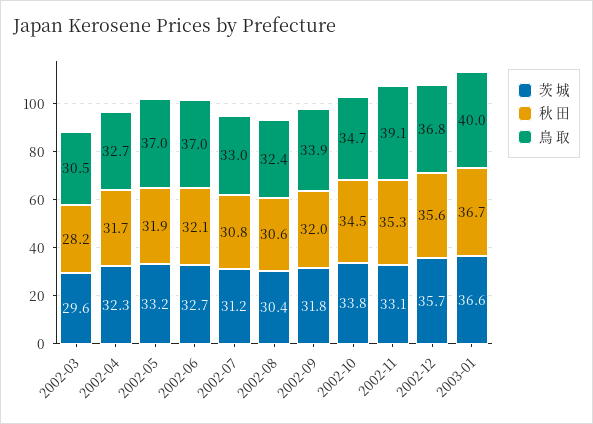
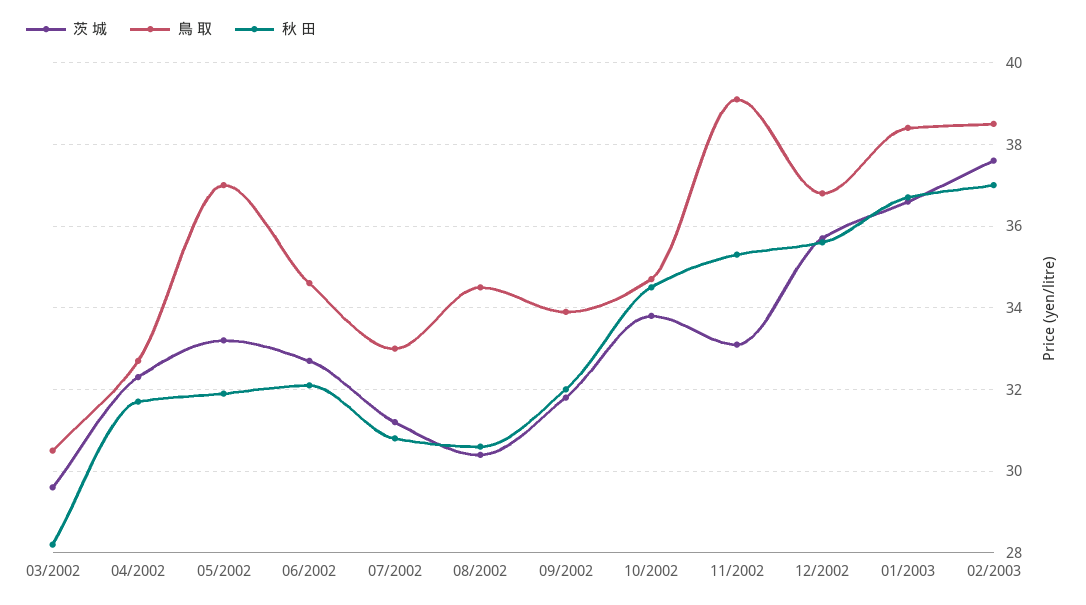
鳥 取, 2002-06: 37 -> 34.5
鳥 取, 2002-08: 32.4 -> 34.5
鳥 取, 2003-01: 40 -> 38.5
茨 城, 02/2003: none -> 37.5
鳥 取, 02/2003: none -> 38.5
秋 田, 02/2003: none -> 37

